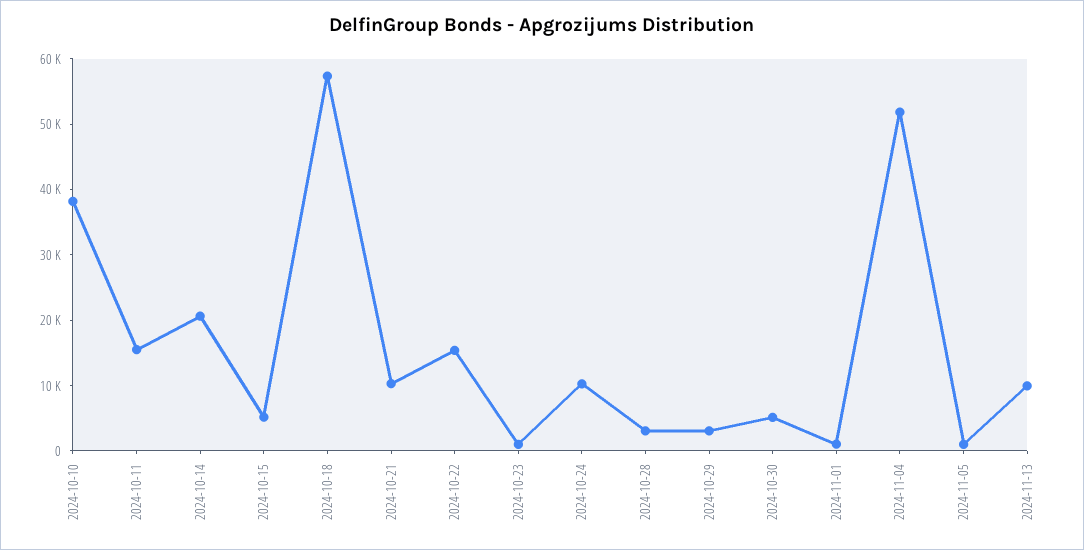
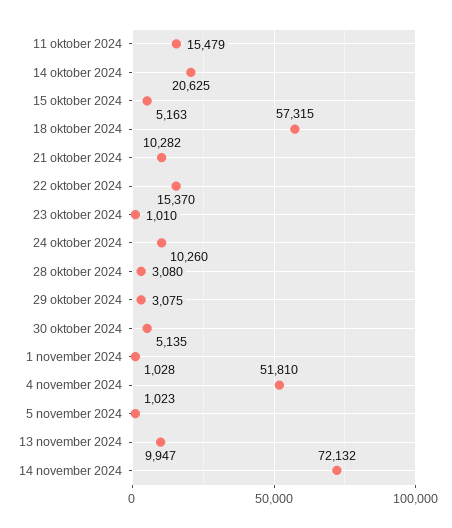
2024-10-10: 38000 -> none
14 november 2024: none -> 72132

